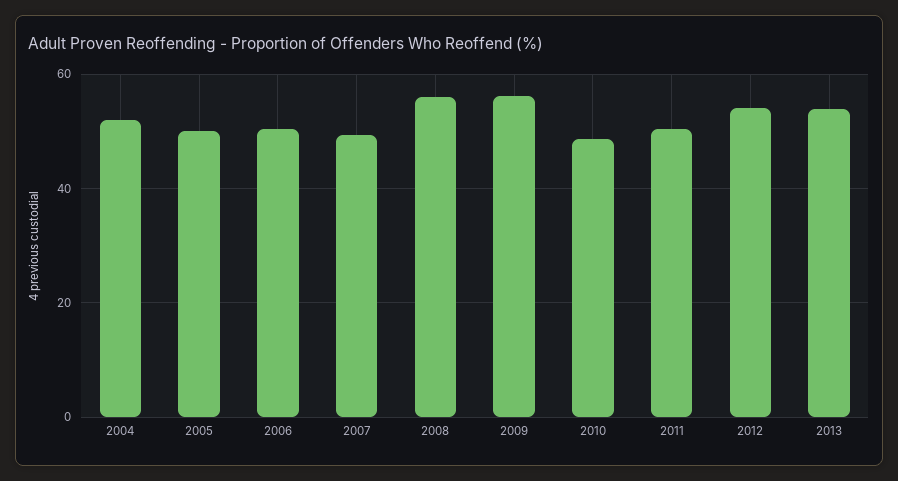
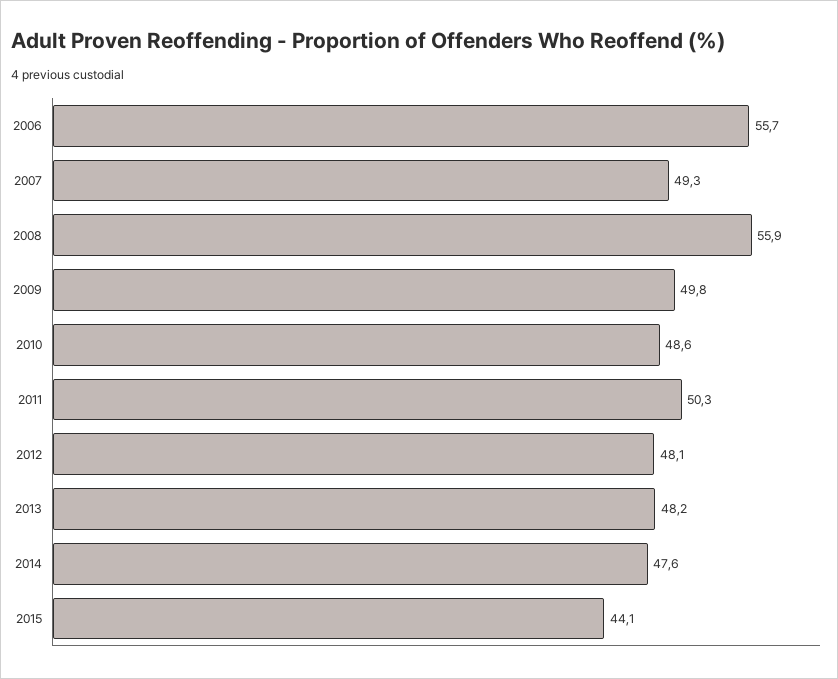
2004: 52 -> none
2005: 50 -> none
2006: 50 -> 55.7
2009: 56 -> 49.8
2012: 54 -> 48.1
2013: 54 -> 48.2
2014: none -> 47.6
2015: none -> 44.1

